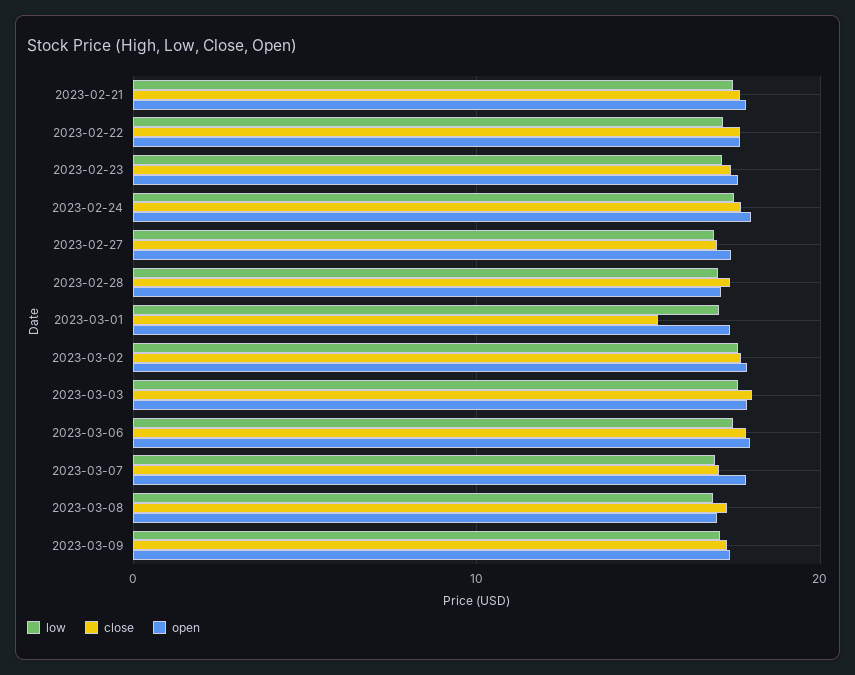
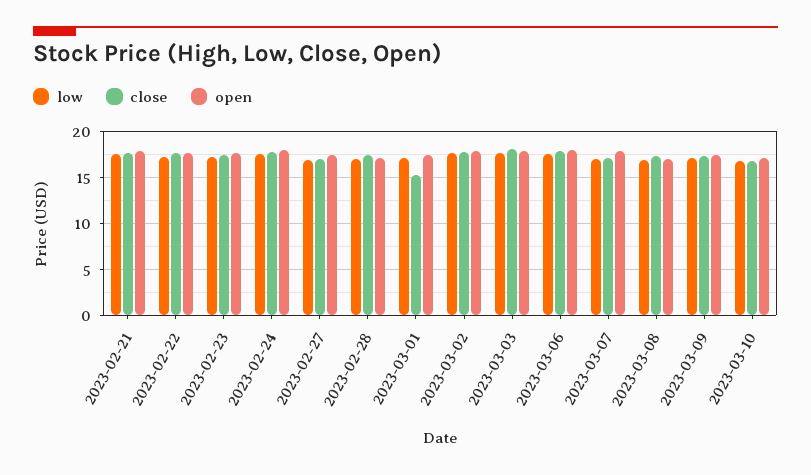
low, 2023-03-10: none -> 17
close, 2023-03-10: none -> 17
open, 2023-03-10: none -> 17

